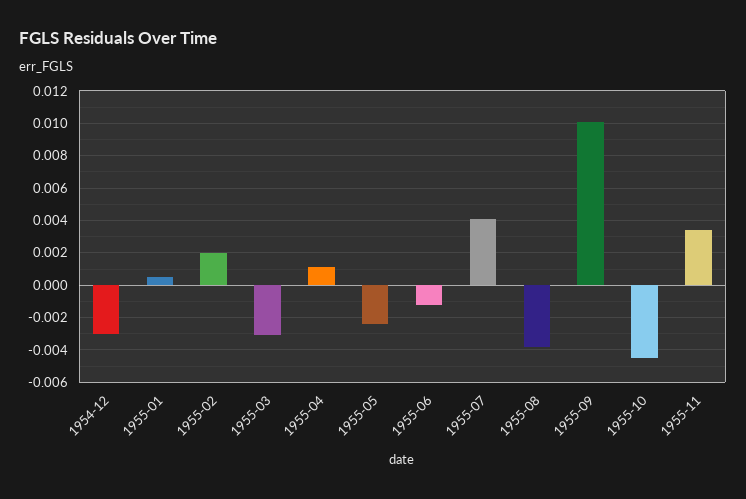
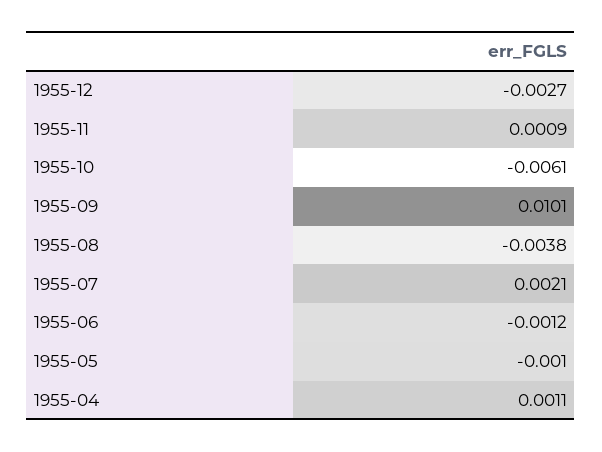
1954-12: -0.003 -> none
1955-01: 0.0005 -> none
1955-02: 0.002 -> none
1955-03: -0.003 -> none
1955-05: -0.0025 -> -0.001
1955-07: 0.004 -> 0.0021
1955-10: -0.0045 -> -0.0061
1955-11: 0.0035 -> 0.0009
1955-12: none -> -0.0027

